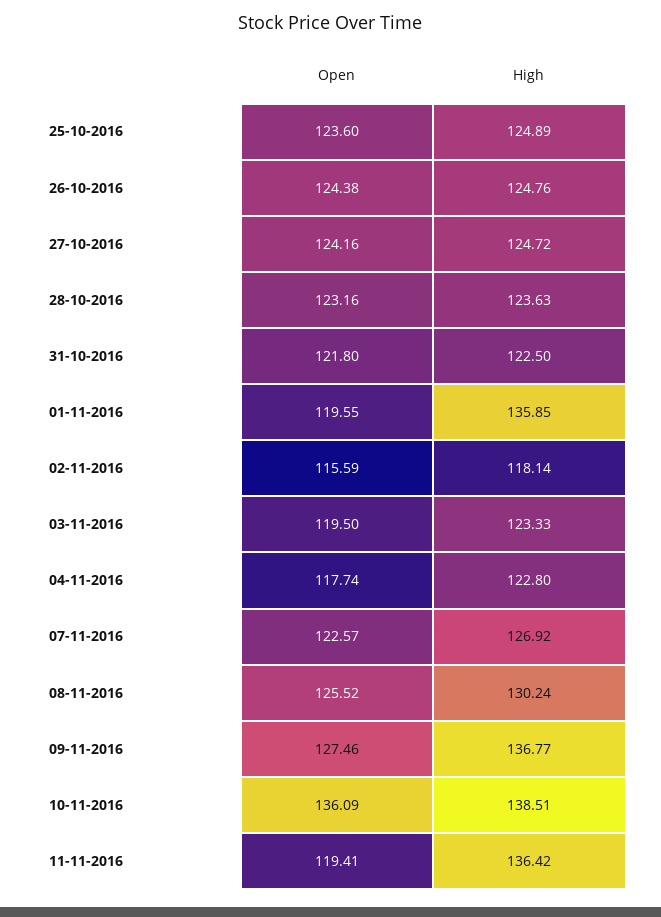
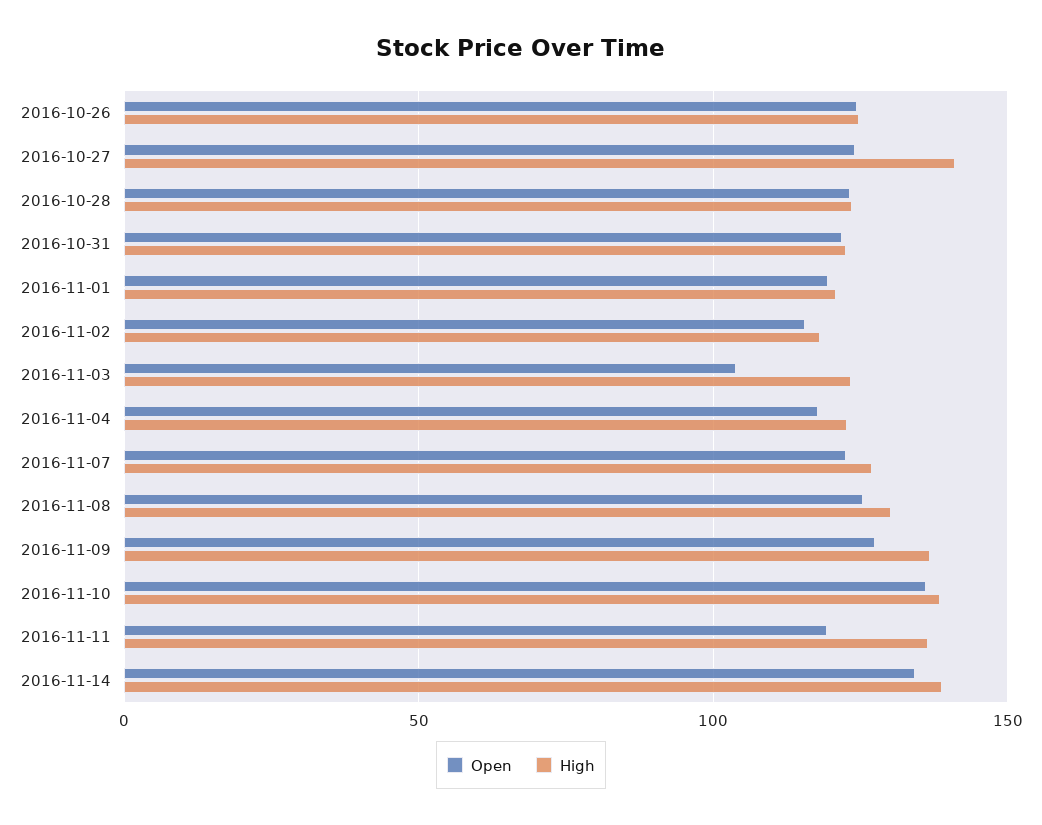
Open, 25-10-2016: 123.6 -> none
High, 25-10-2016: 124.89 -> none
High, 27-10-2016: 124.72 -> 140
High, 01-11-2016: 135.85 -> 120
Open, 03-11-2016: 119.5 -> 105
Open, 2016-11-14: none -> 135
High, 2016-11-14: none -> 140

